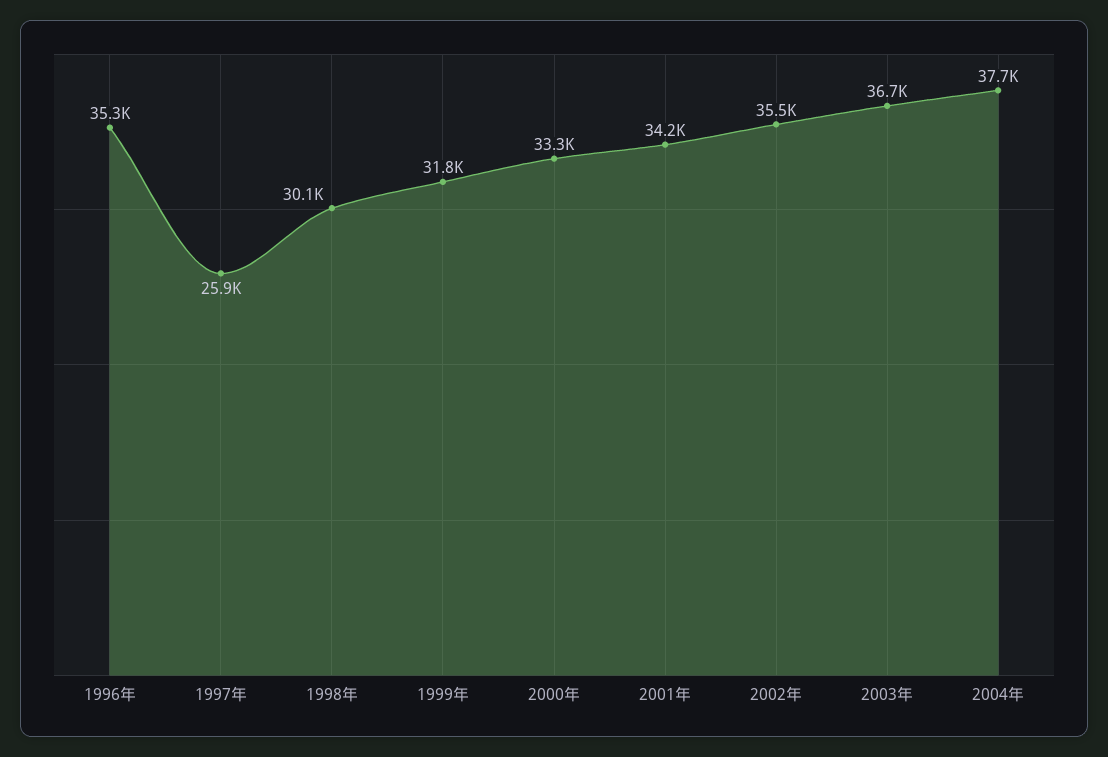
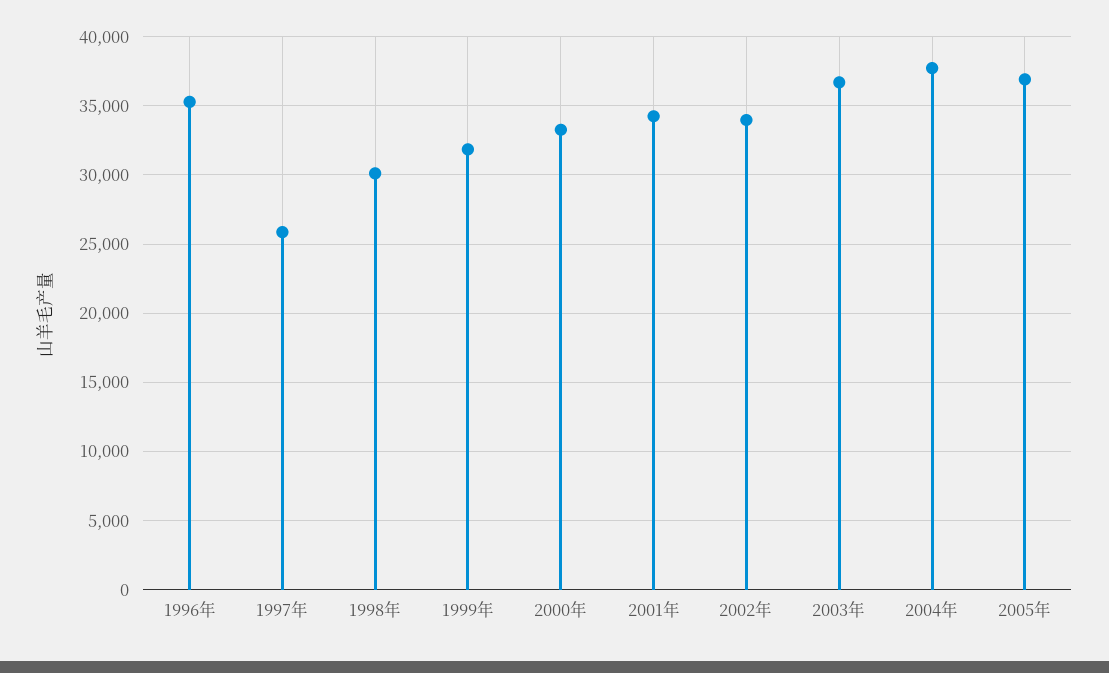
2002年: 35500 -> 34000
2005年: none -> 37000

